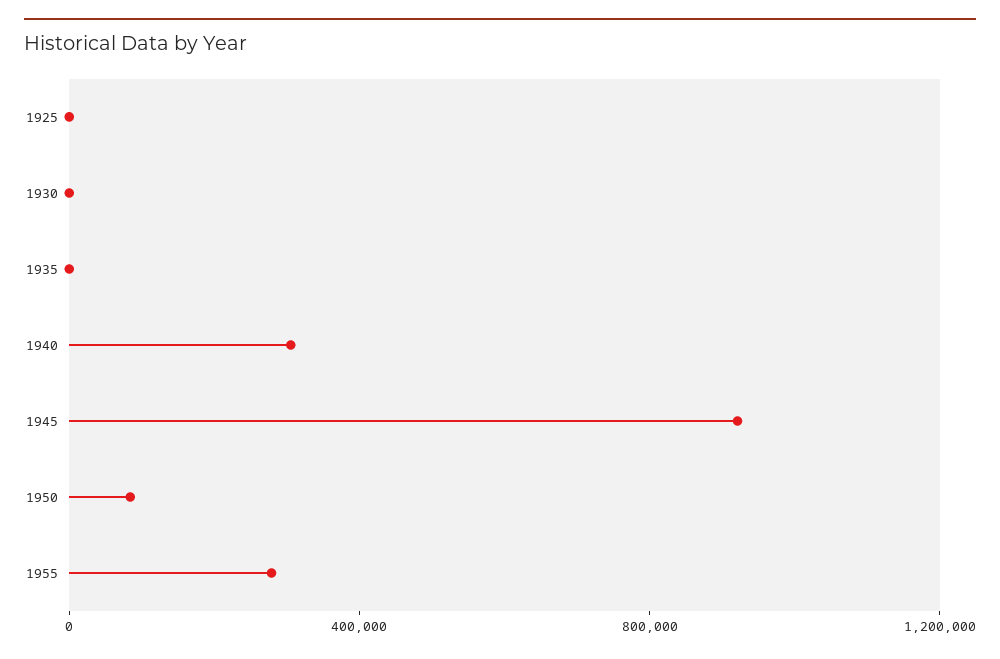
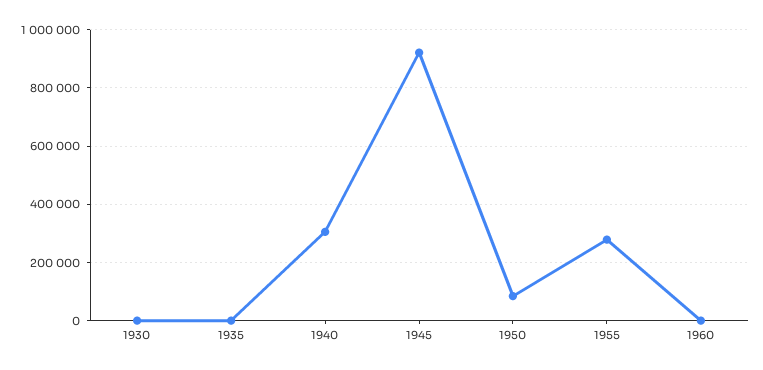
1925: 0 -> none
1960: none -> 0

